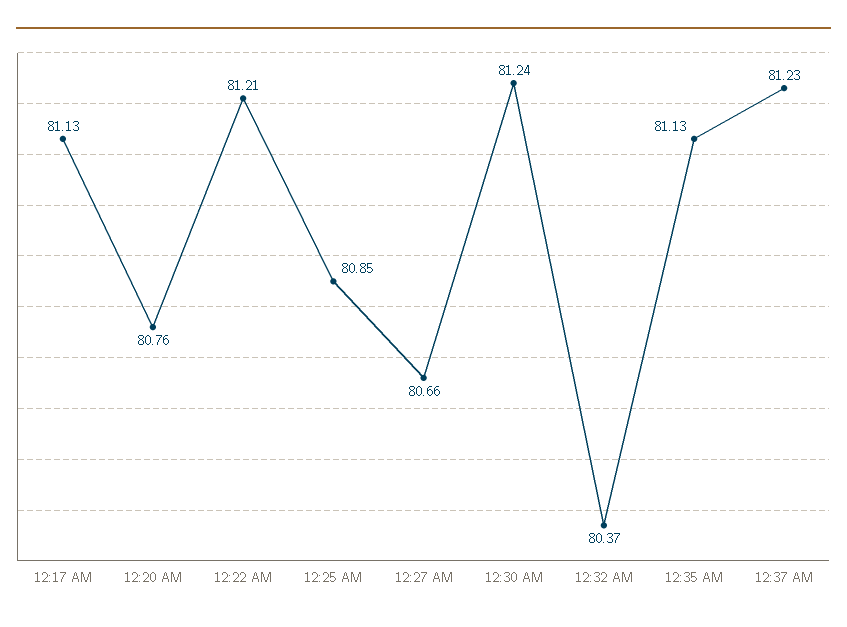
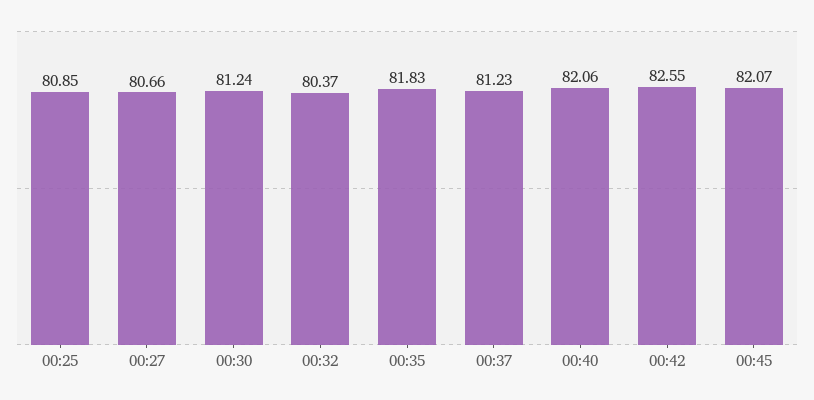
12:17 AM: 81.13 -> none
12:20 AM: 80.76 -> none
12:22 AM: 81.21 -> none
12:35 AM: 81.13 -> 81.83
00:40: none -> 82.06
00:42: none -> 82.55
00:45: none -> 82.07

